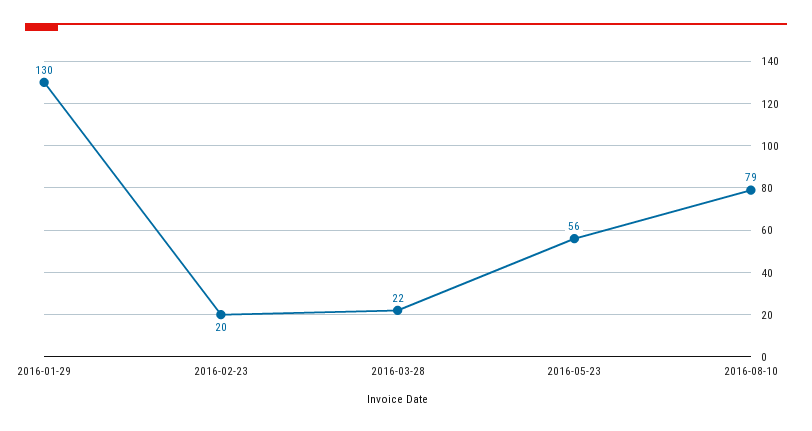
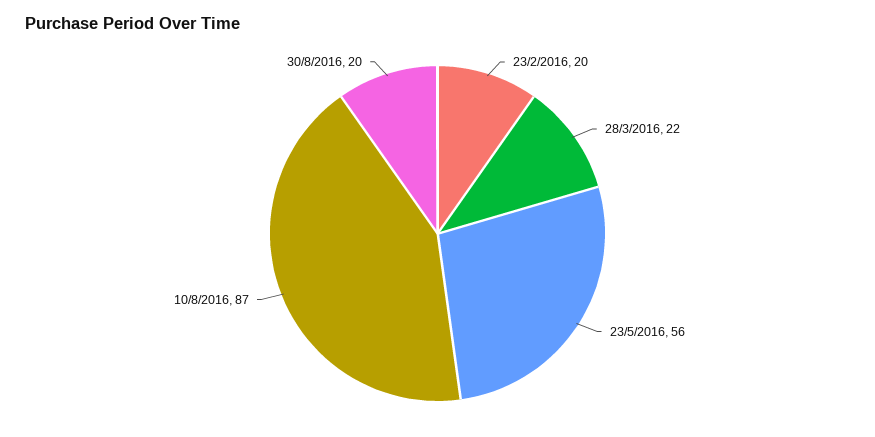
2016-01-29: 130 -> none
2016-08-10: 79 -> 87
30/8/2016: none -> 20

